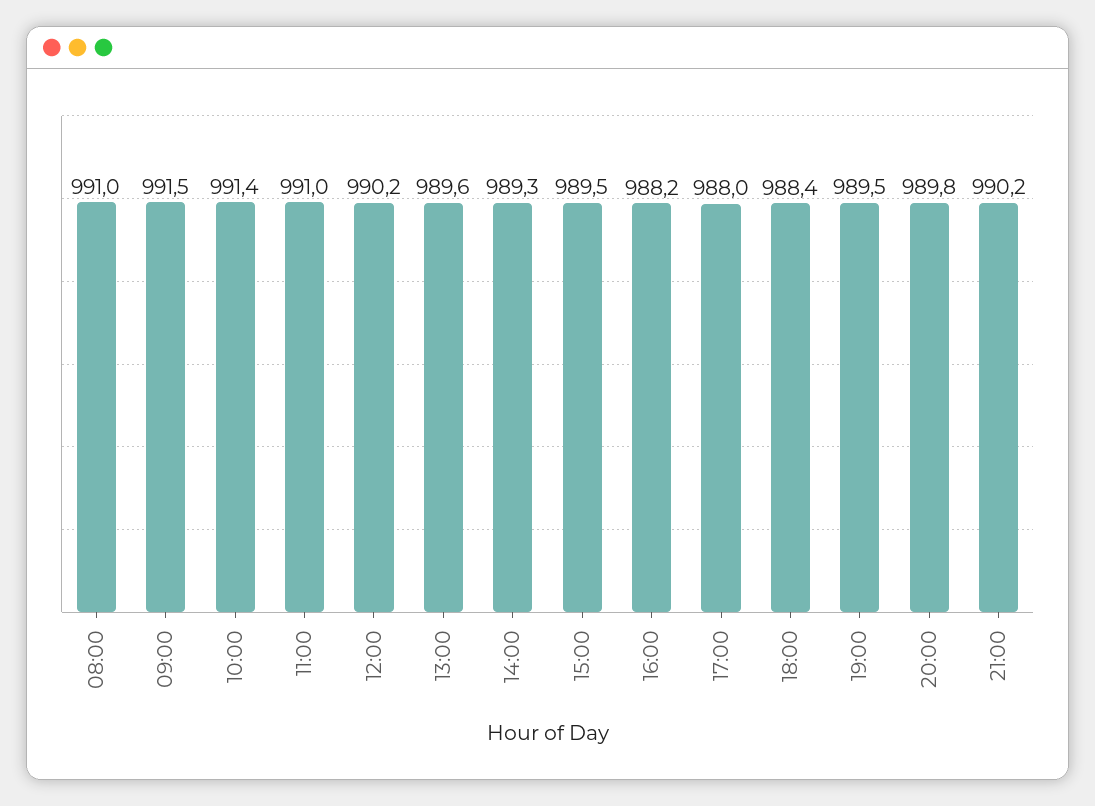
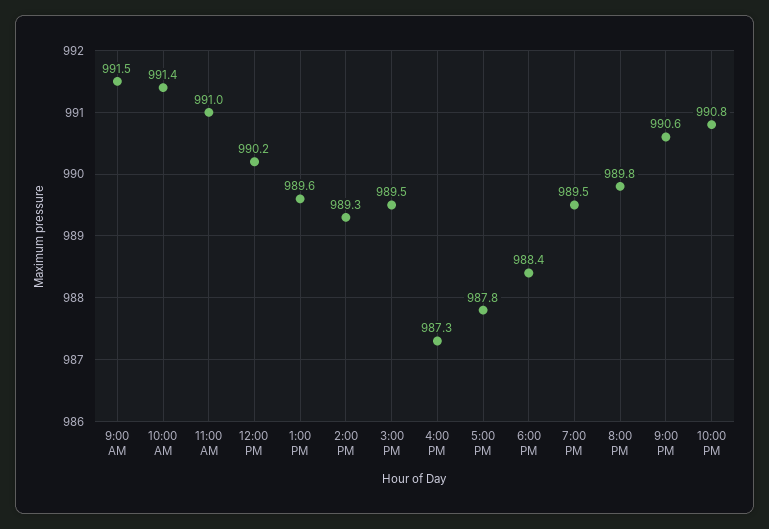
08:00: 991 -> none
16:00: 988.2 -> 987.3
17:00: 988 -> 987.8
21:00: 990.2 -> 990.6
10:00 PM: none -> 990.8

